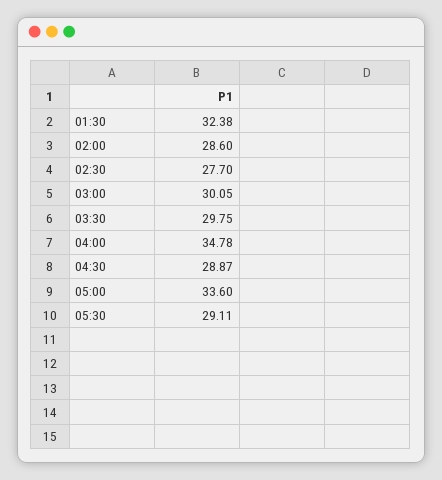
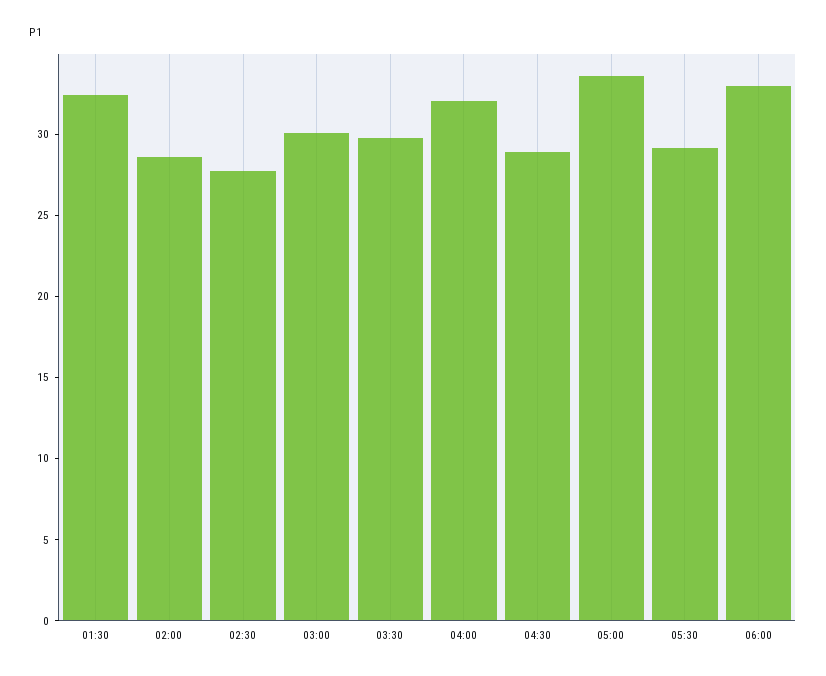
04:00: 34.78 -> 32
06:00: none -> 33

